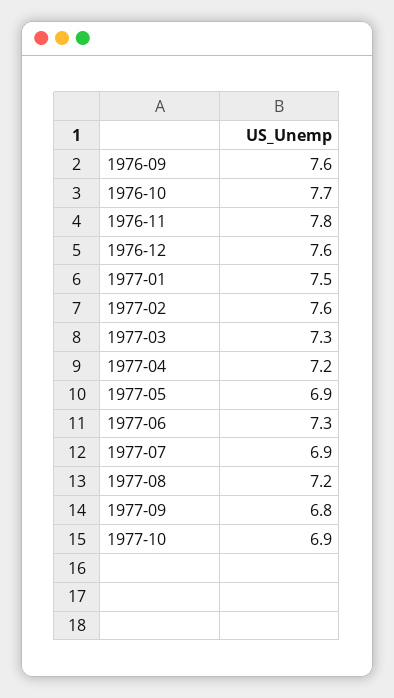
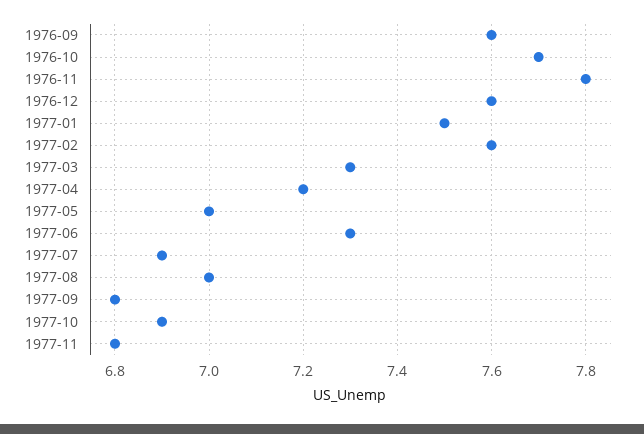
1977-05: 6.9 -> 7
1977-08: 7.2 -> 7
1977-11: none -> 6.8

